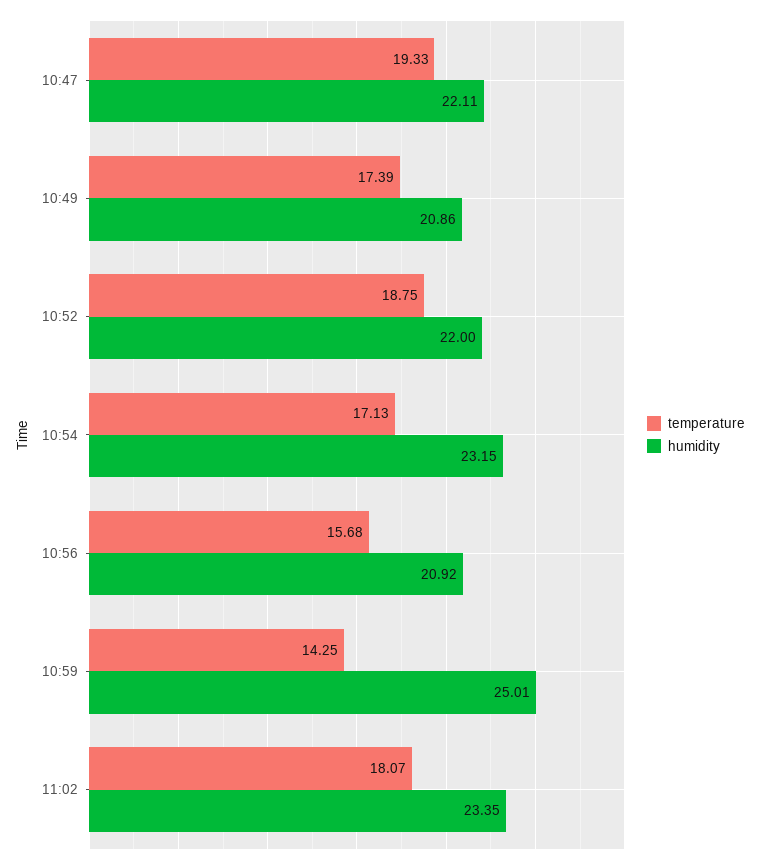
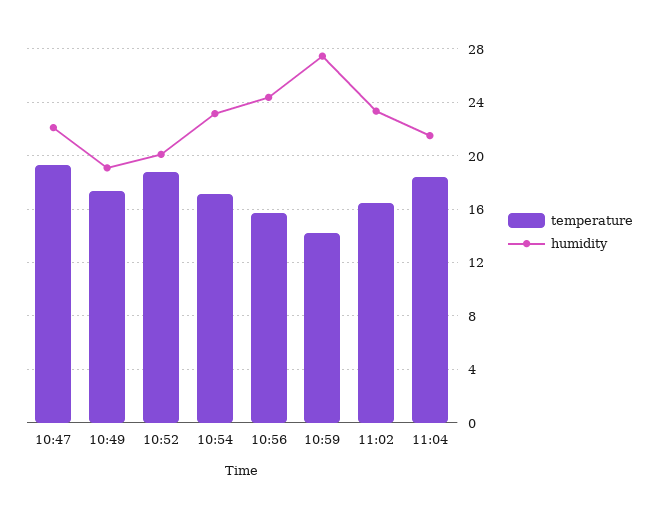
humidity, 10:49: 20.86 -> 19
humidity, 10:52: 22 -> 20
humidity, 10:56: 20.92 -> 24.5
humidity, 10:59: 25.01 -> 27.5
temperature, 11:02: 18.07 -> 16.5
temperature, 11:04: none -> 18.5
humidity, 11:04: none -> 21.5

